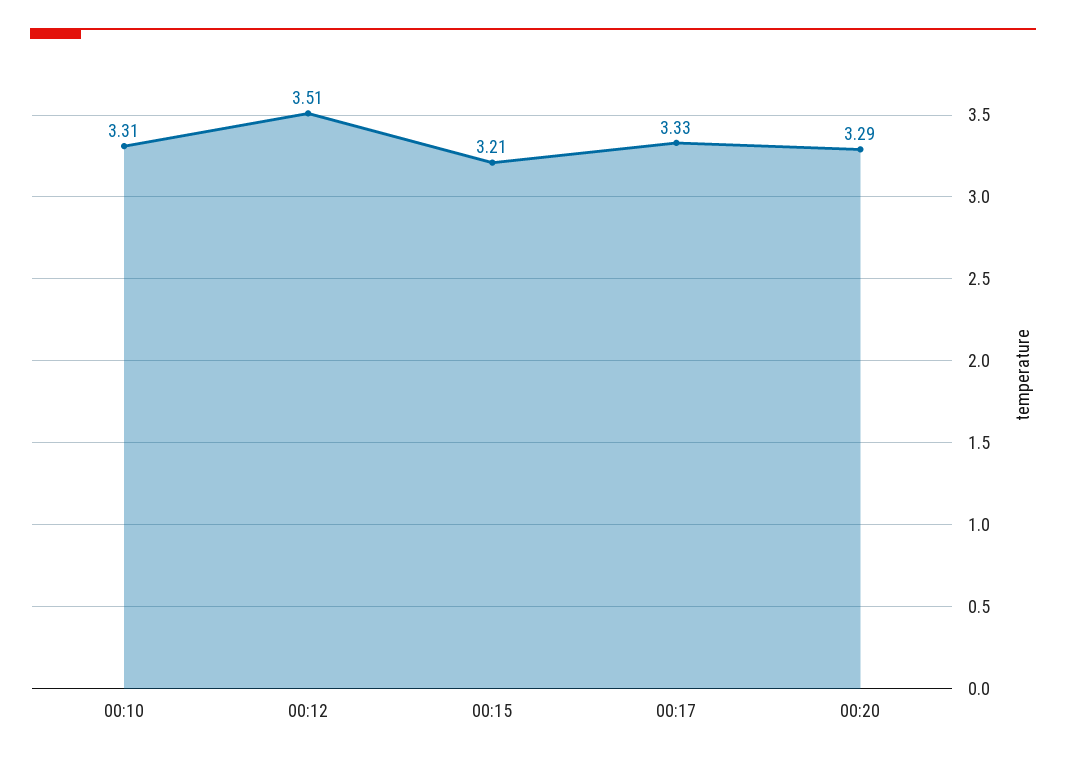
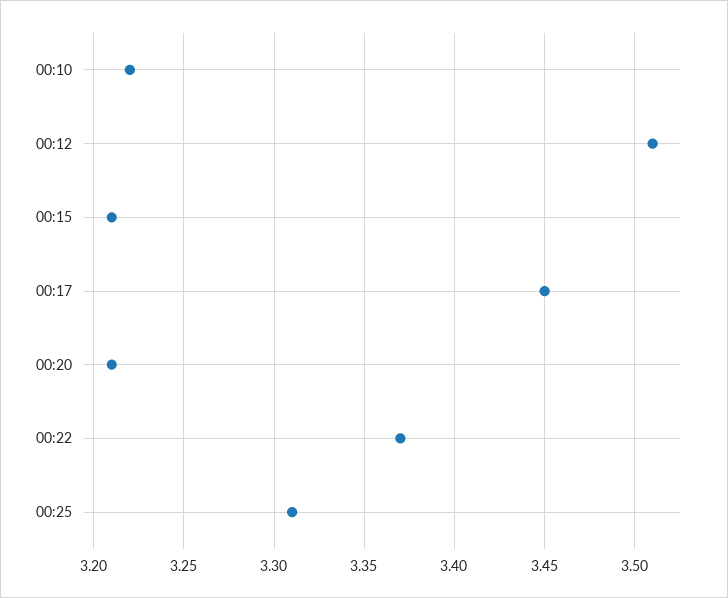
00:10: 3.31 -> 3.22
00:17: 3.33 -> 3.45
00:20: 3.29 -> 3.21
00:22: none -> 3.37
00:25: none -> 3.31

